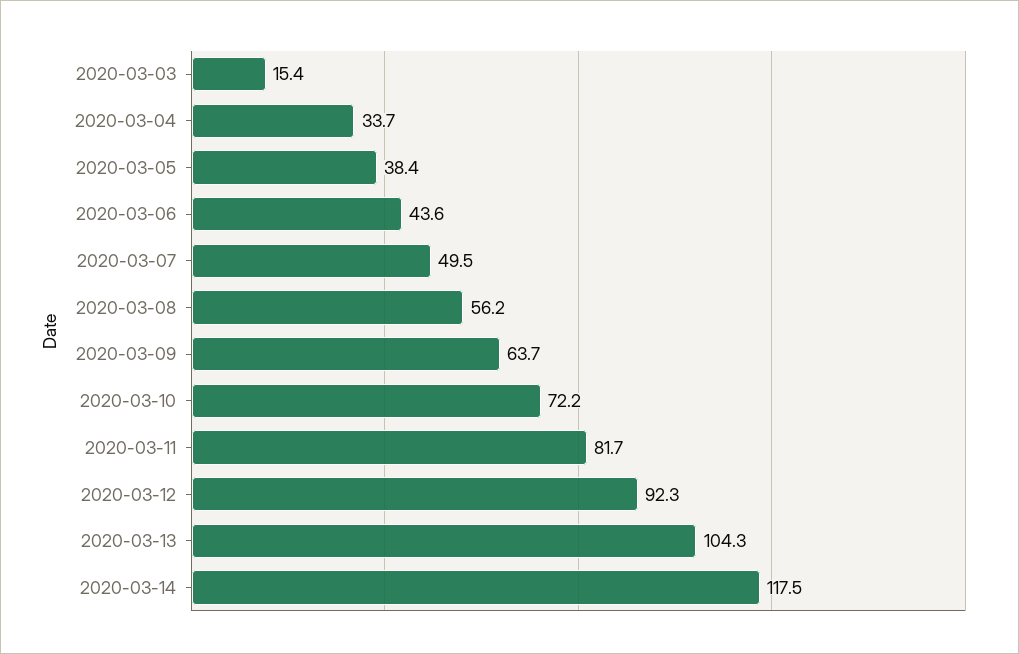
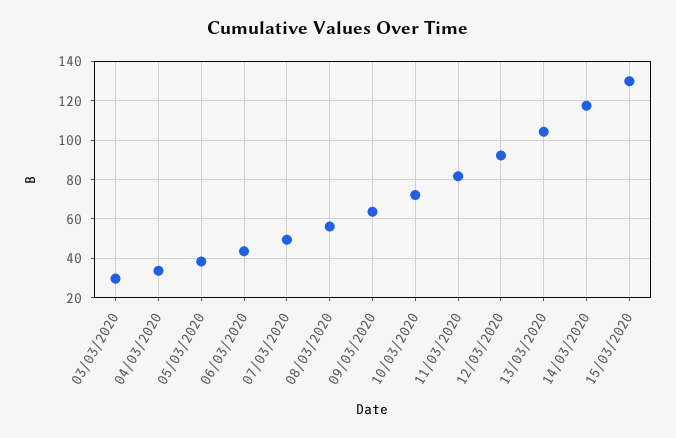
2020-03-03: 15.4 -> 30
15/03/2020: none -> 130

